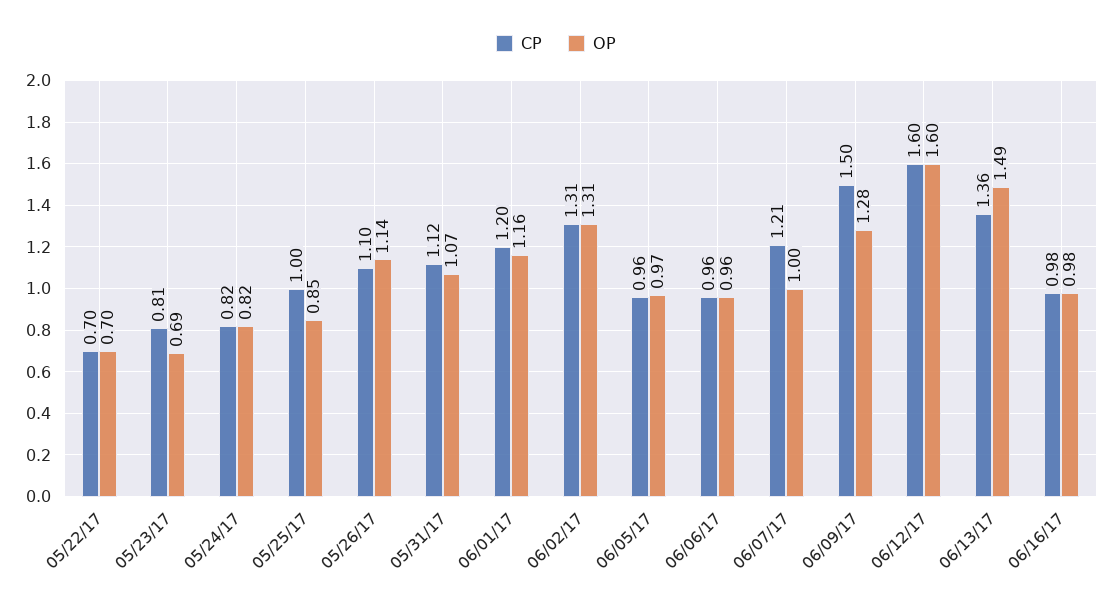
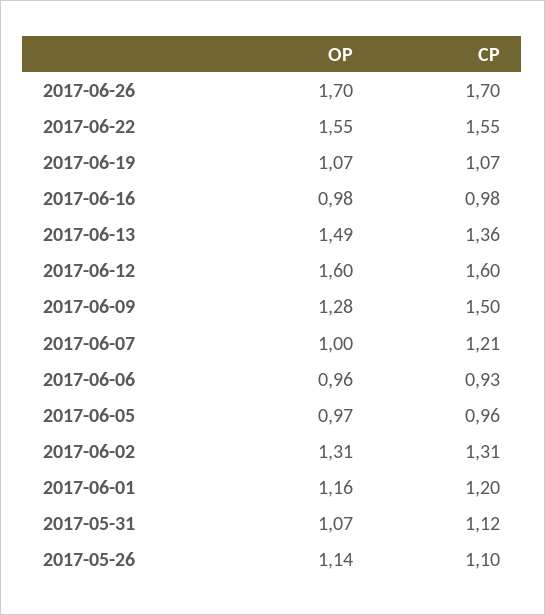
CP, 05/22/17: 0.7 -> none
OP, 05/22/17: 0.7 -> none
CP, 05/23/17: 0.81 -> none
OP, 05/23/17: 0.69 -> none
CP, 05/24/17: 0.82 -> none
OP, 05/24/17: 0.82 -> none
CP, 05/25/17: 1 -> none
OP, 05/25/17: 0.85 -> none
CP, 06/06/17: 0.96 -> 0.93
OP, 2017-06-26: none -> 1.7
CP, 2017-06-26: none -> 1.7
OP, 2017-06-22: none -> 1.55
CP, 2017-06-22: none -> 1.55
OP, 2017-06-19: none -> 1.07
CP, 2017-06-19: none -> 1.07

